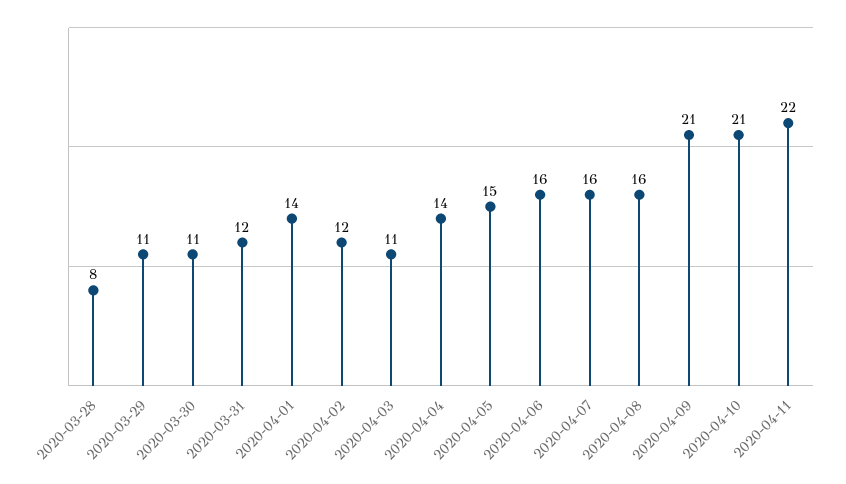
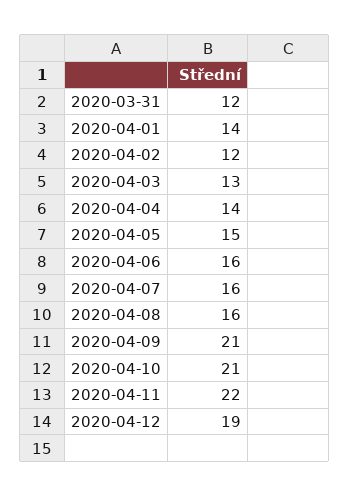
2020-03-28: 8 -> none
2020-03-29: 11 -> none
2020-03-30: 11 -> none
2020-04-03: 11 -> 13
2020-04-12: none -> 19

